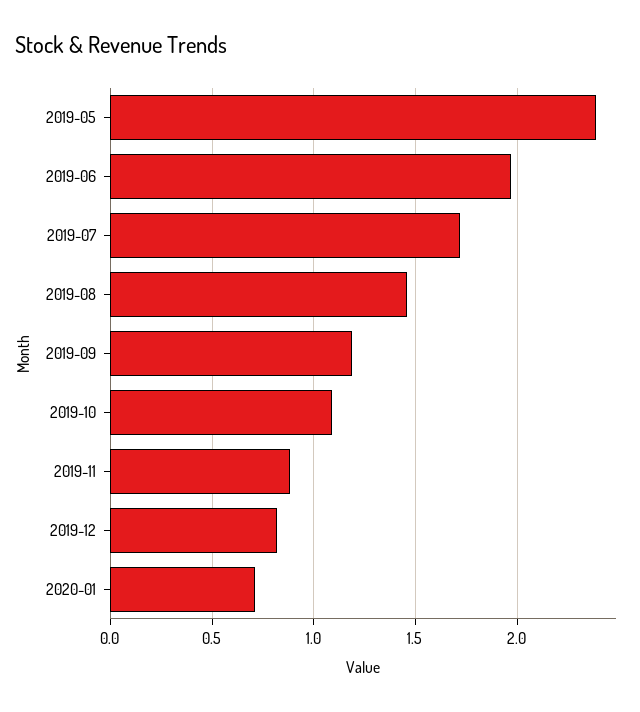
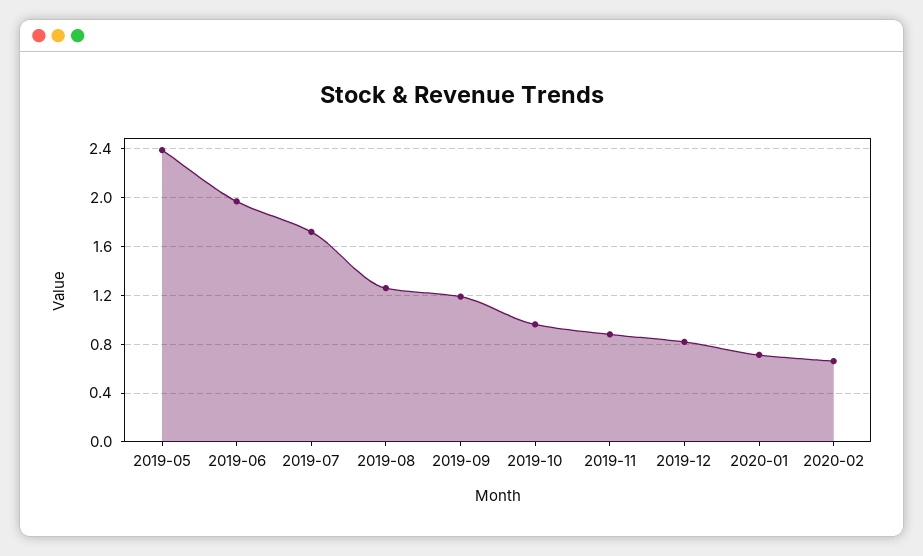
2019-08: 1.45 -> 1.25
2019-10: 1.1 -> 0.95
2020-02: none -> 0.65

